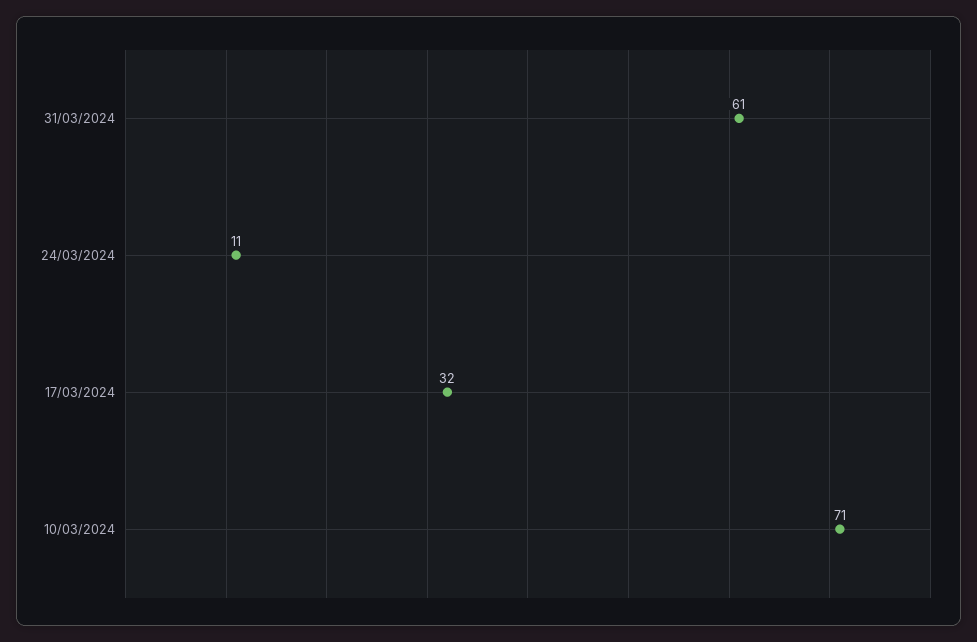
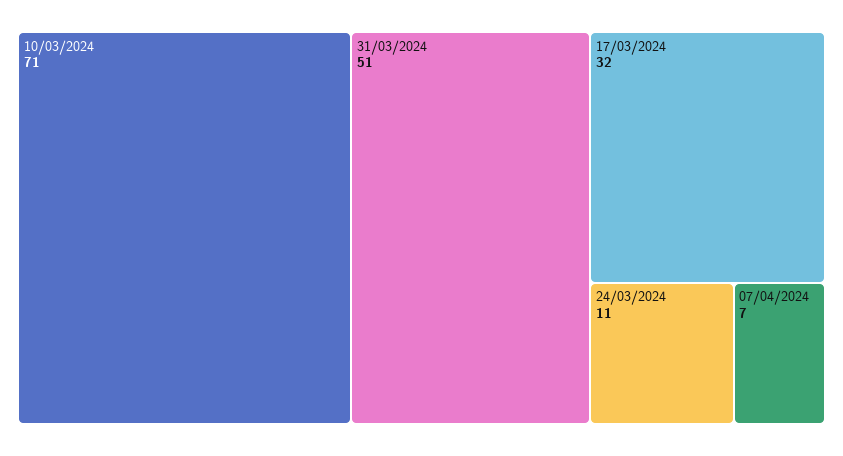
31/03/2024: 61 -> 51
07/04/2024: none -> 7

